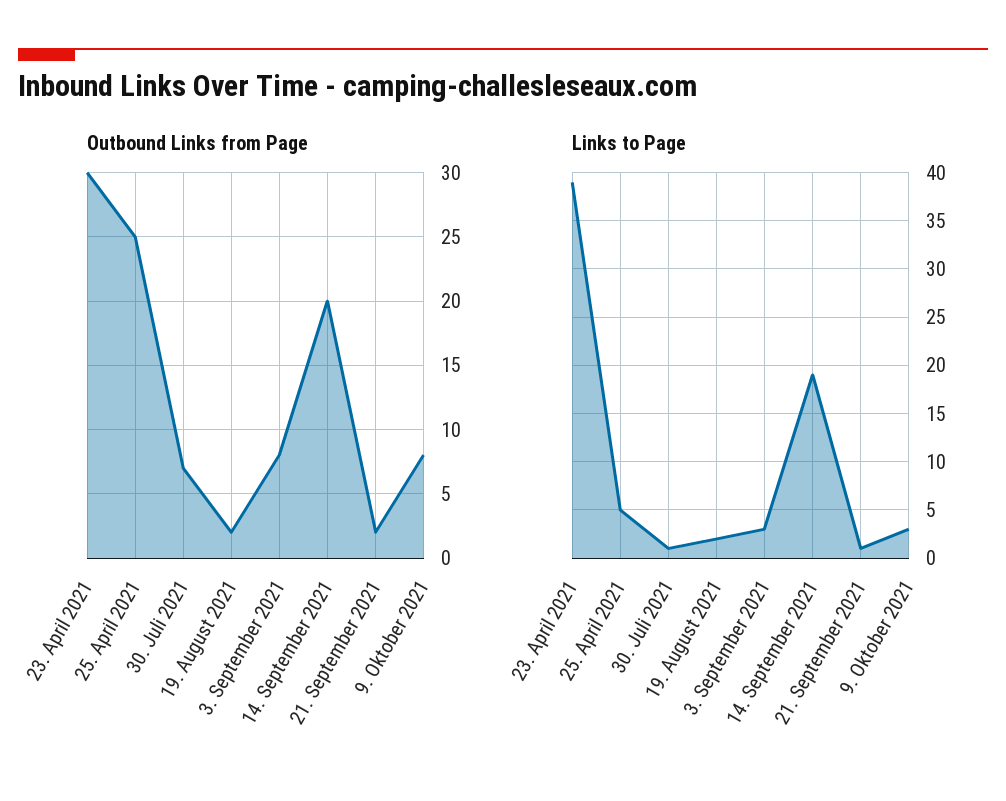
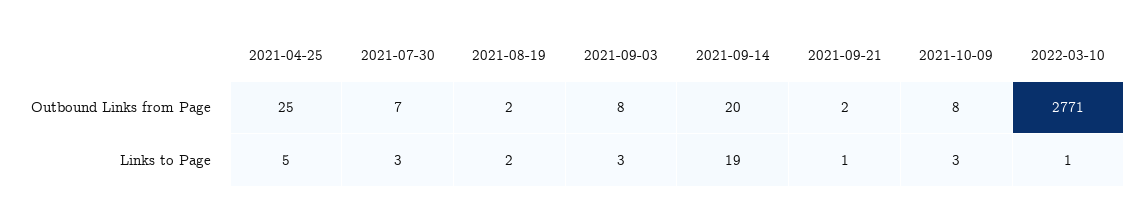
Outbound Links from Page, 23. April 2021: 30 -> none
Links to Page, 23. April 2021: 39 -> none
Links to Page, 30. Juli 2021: 1 -> 3
Outbound Links from Page, 2022-03-10: none -> 2771
Links to Page, 2022-03-10: none -> 1

